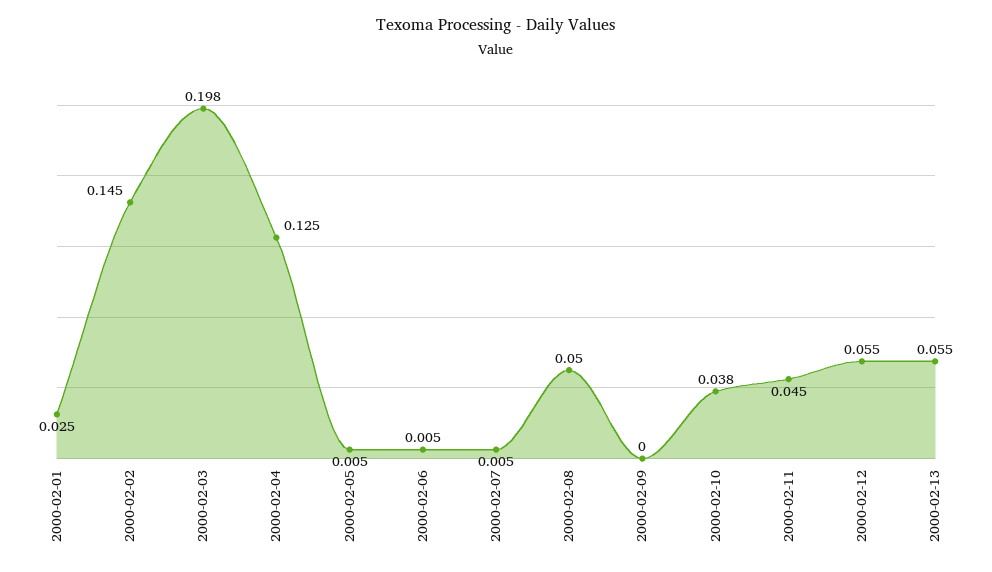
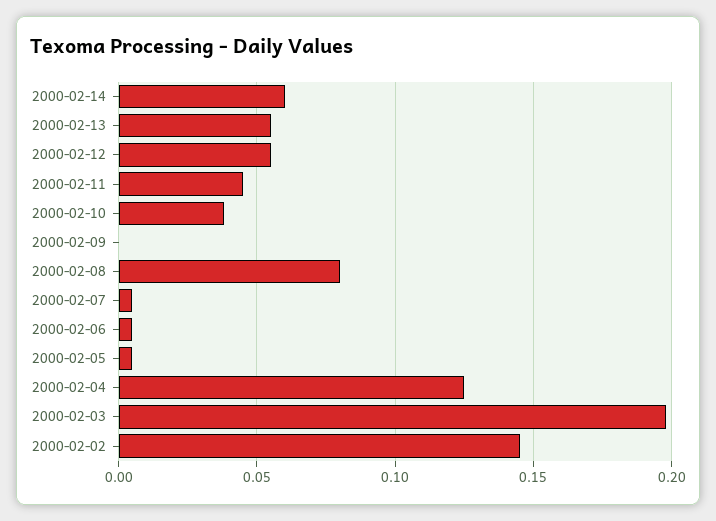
2000-02-01: 0.025 -> none
2000-02-08: 0.05 -> 0.08
2000-02-14: none -> 0.06

